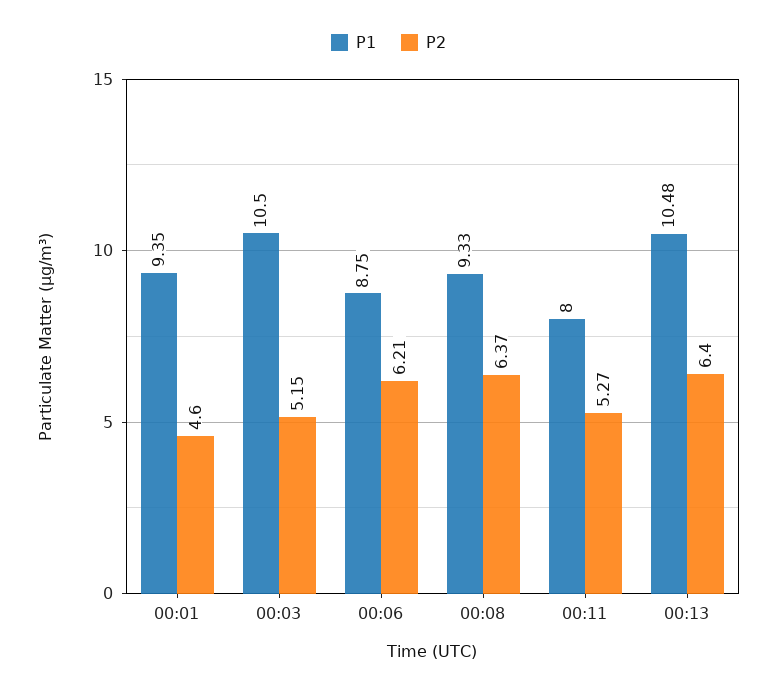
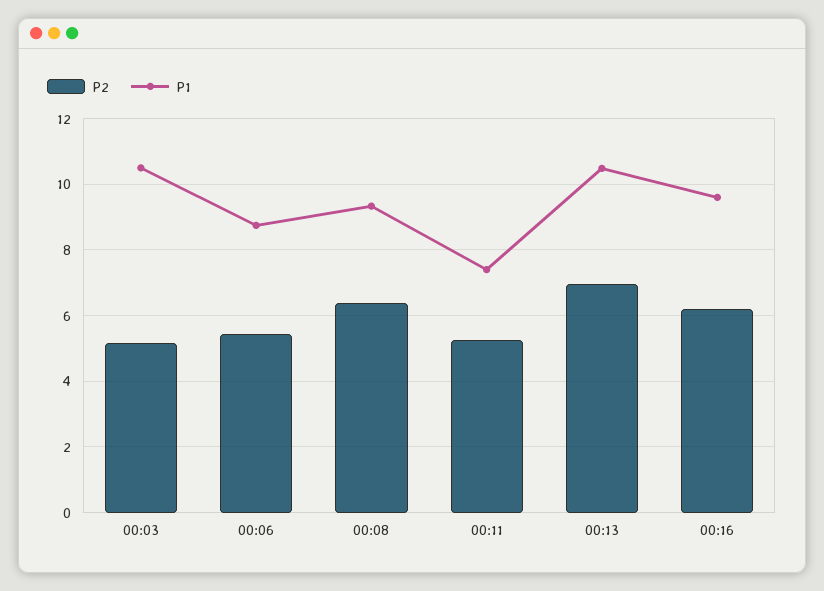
P1, 00:01: 9.35 -> none
P2, 00:01: 4.6 -> none
P2, 00:06: 6.21 -> 5.4
P1, 00:11: 8 -> 7.4
P2, 00:13: 6.4 -> 7
P2, 00:16: none -> 6.2
P1, 00:16: none -> 9.6

